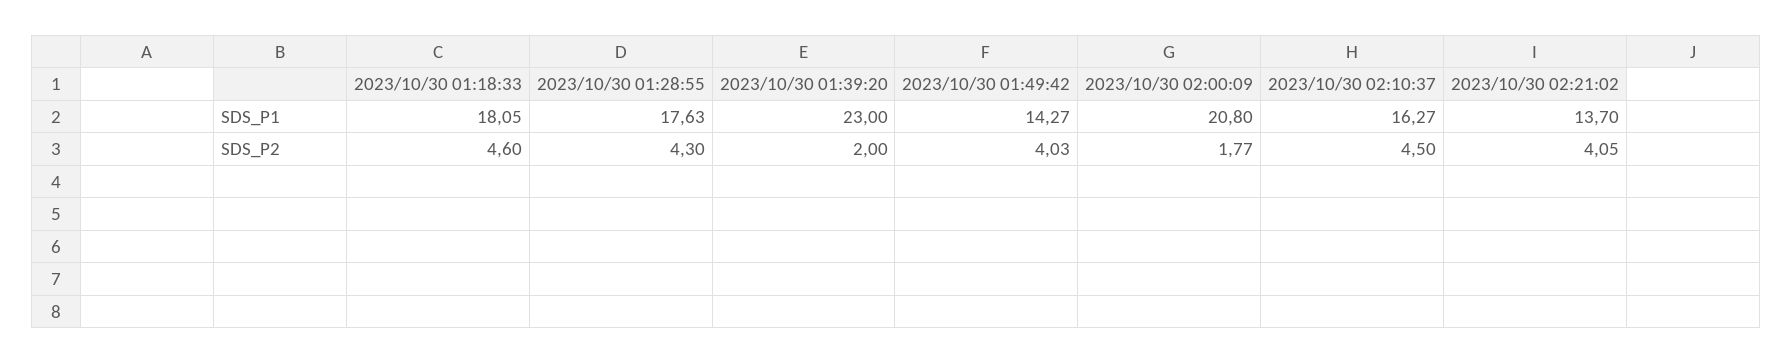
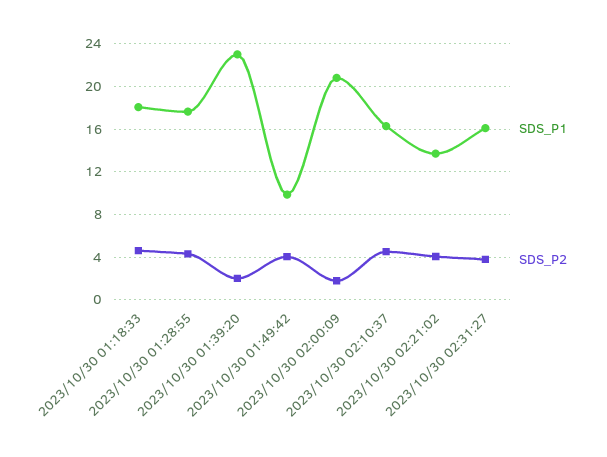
SDS_P1, 2023/10/30 01:49:42: 14.27 -> 10
SDS_P1, 2023/10/30 02:31:27: none -> 16
SDS_P2, 2023/10/30 02:31:27: none -> 4

